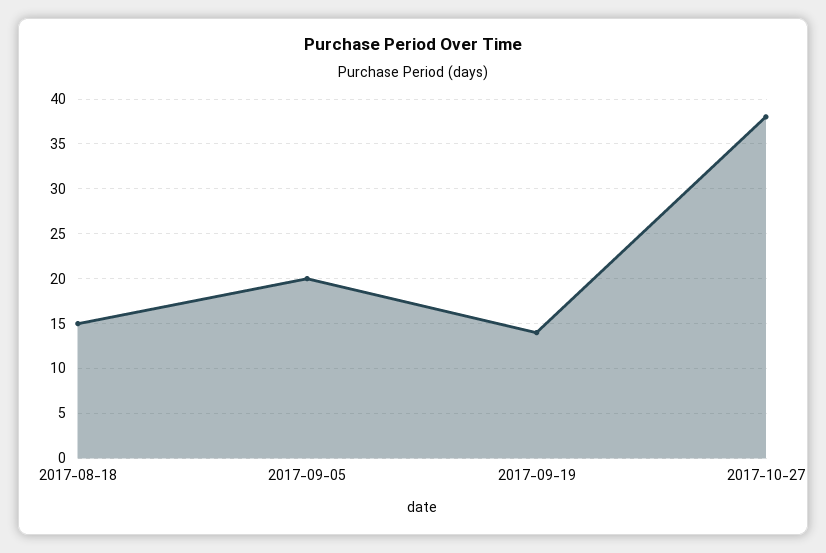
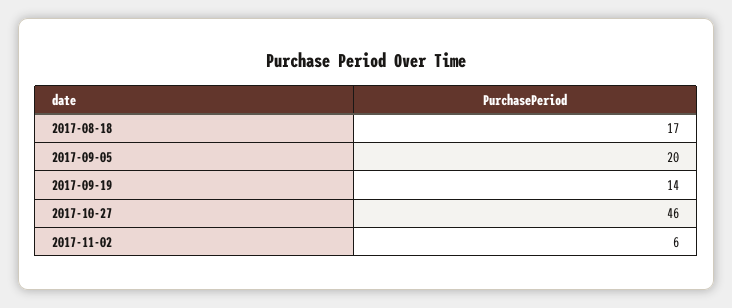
2017-08-18: 15 -> 17
2017-10-27: 38 -> 46
2017-11-02: none -> 6

